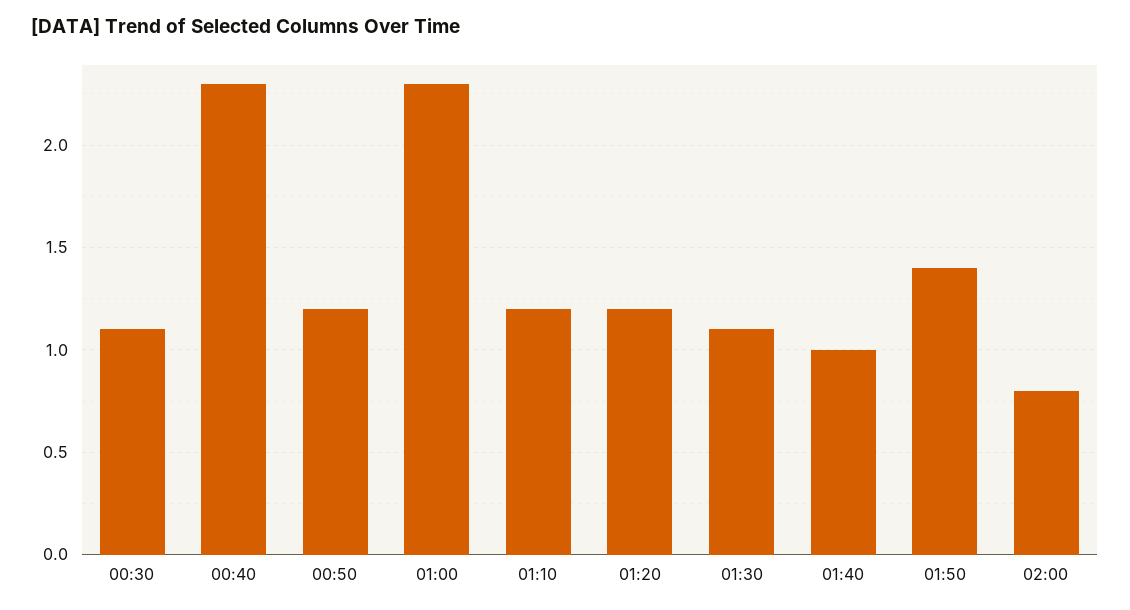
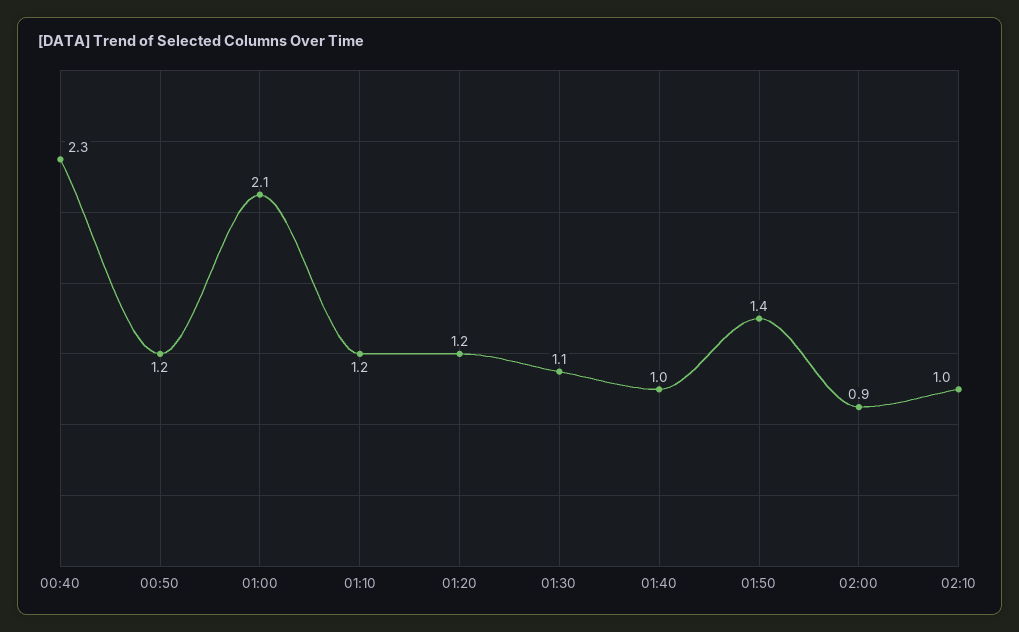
00:30: 1.1 -> none
01:00: 2.3 -> 2.1
02:00: 0.8 -> 0.9
02:10: none -> 1

